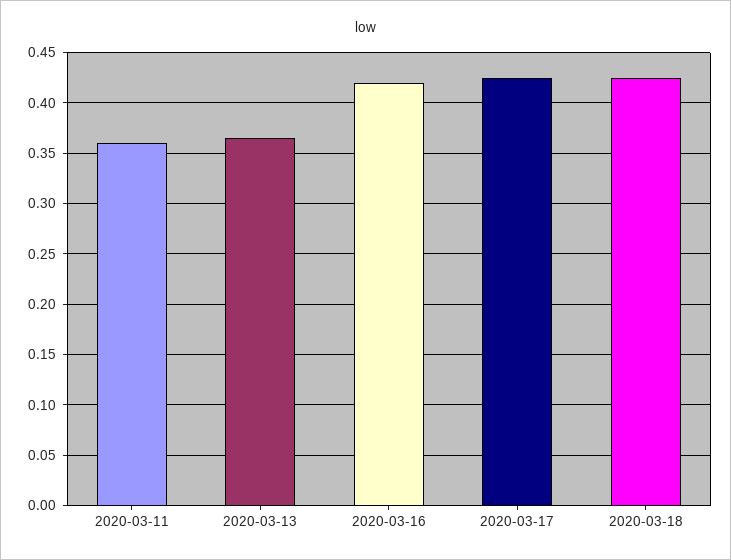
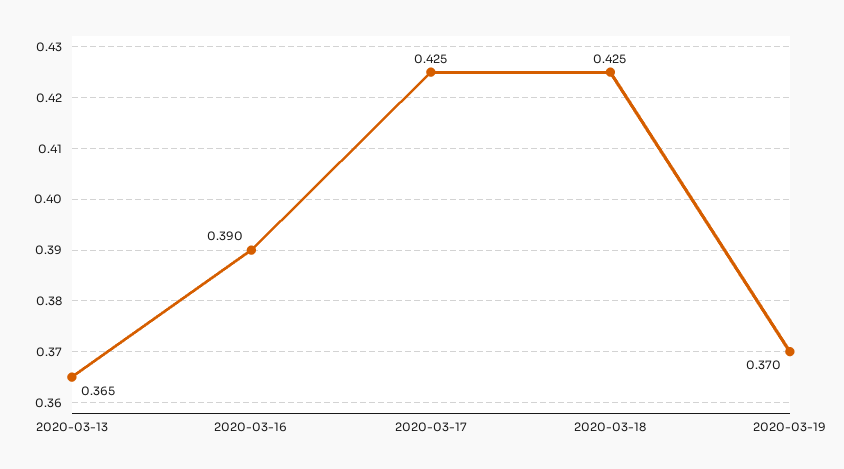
2020-03-11: 0.36 -> none
2020-03-16: 0.42 -> 0.39
2020-03-19: none -> 0.37

